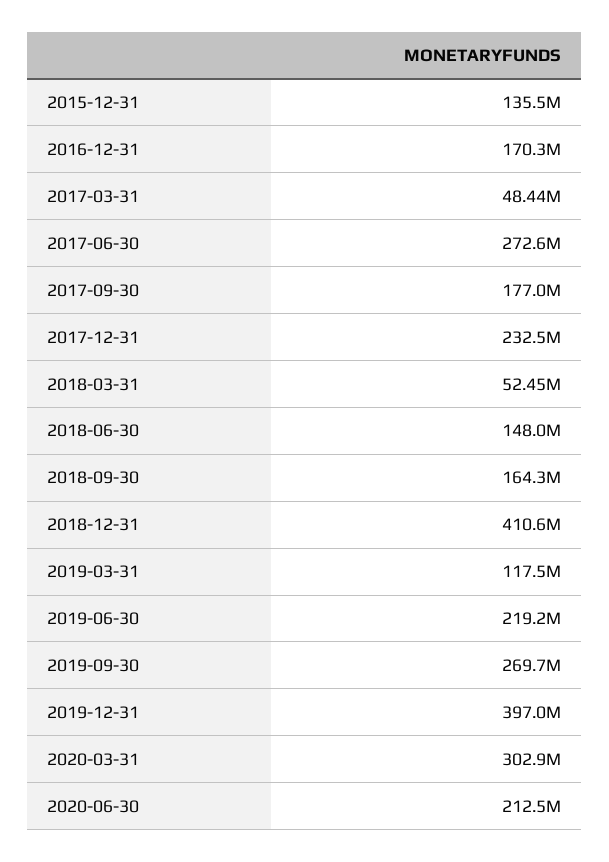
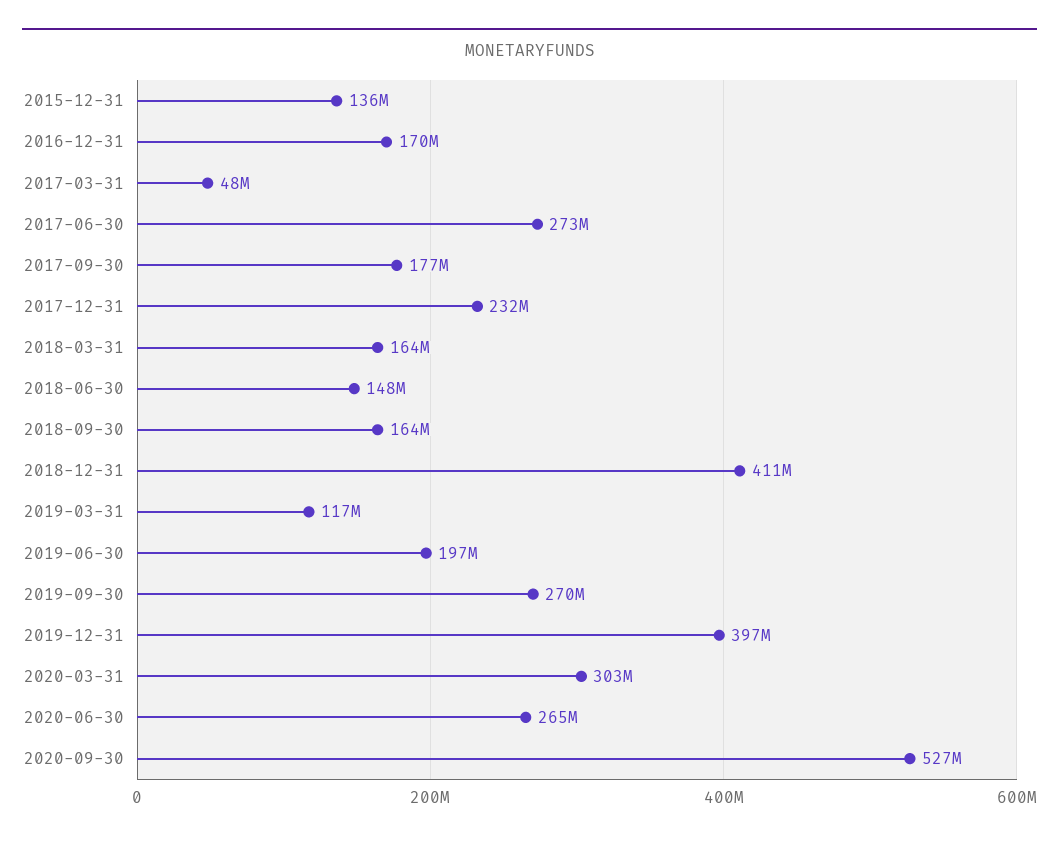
2018-03-31: 52450000 -> 164000000
2019-06-30: 219200000 -> 197000000
2020-06-30: 212500000 -> 265000000
2020-09-30: none -> 527000000

